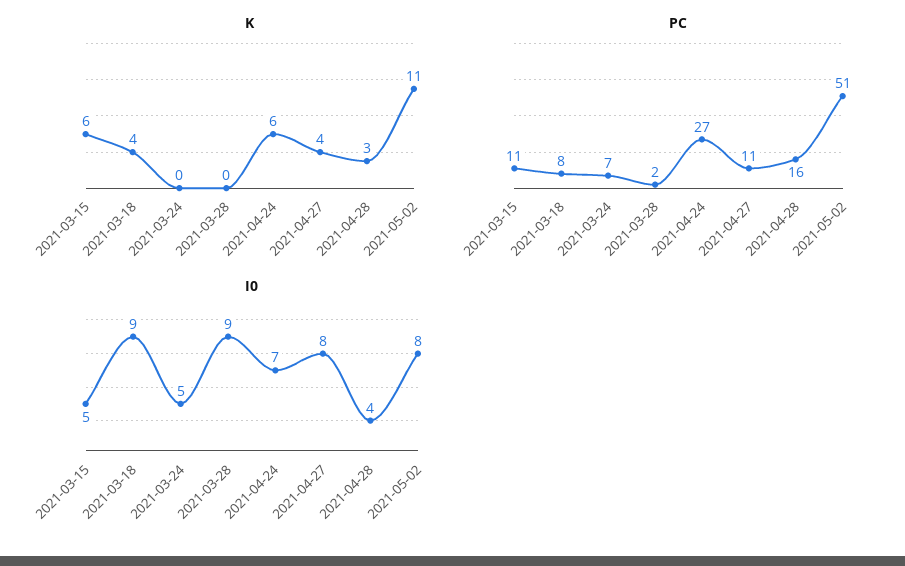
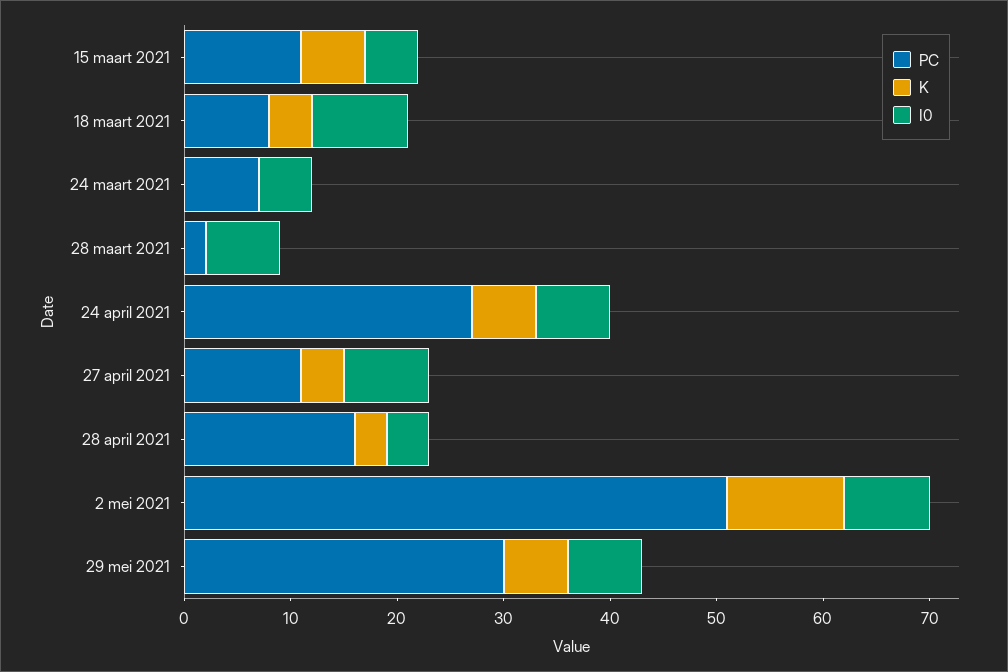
I0, 2021-03-28: 9 -> 7
PC, 29 mei 2021: none -> 30
K, 29 mei 2021: none -> 6
I0, 29 mei 2021: none -> 7

